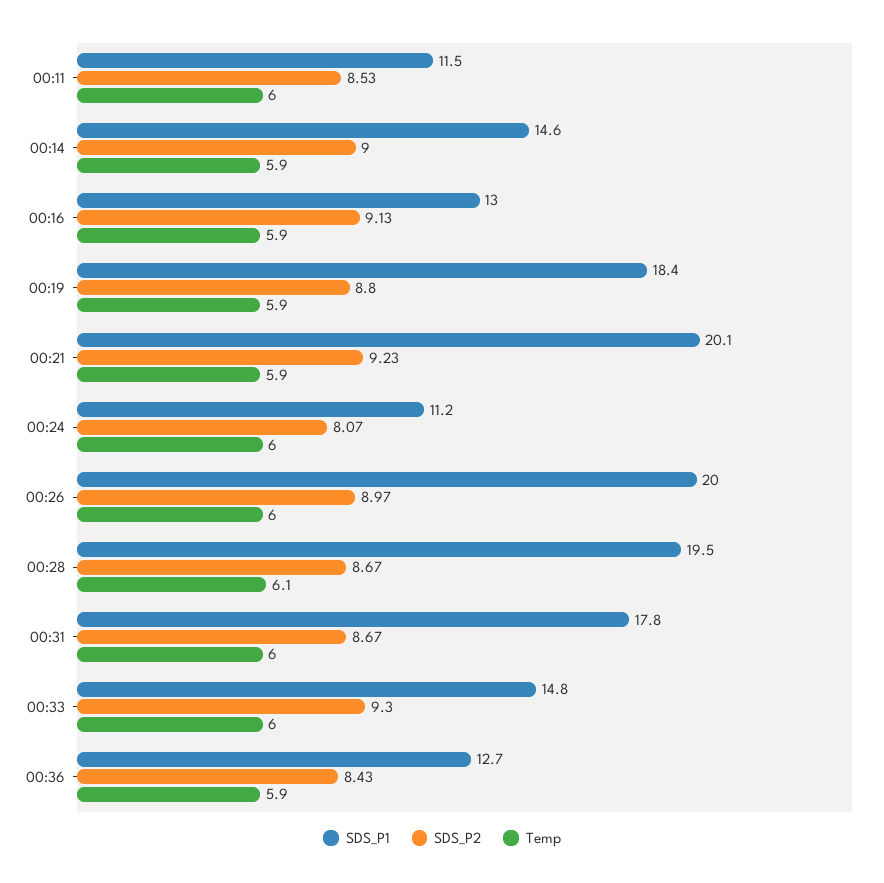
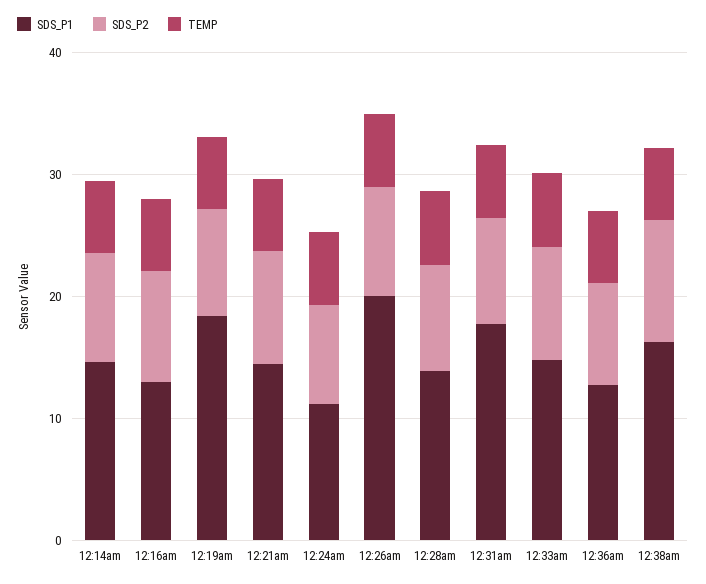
SDS_P1, 00:11: 11.5 -> none
SDS_P2, 00:11: 8.53 -> none
Temp, 00:11: 6 -> none
SDS_P1, 00:21: 20.1 -> 14
SDS_P1, 00:28: 19.5 -> 14
SDS_P1, 12:38am: none -> 16
SDS_P2, 12:38am: none -> 10
Temp, 12:38am: none -> 6

